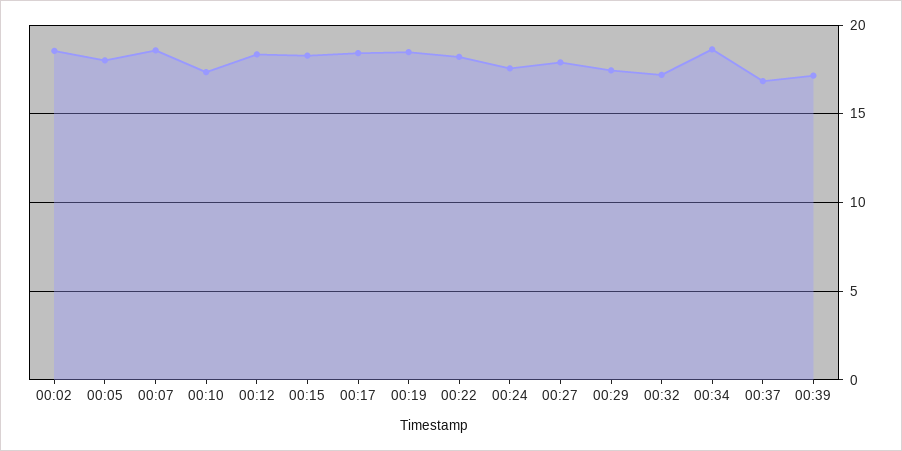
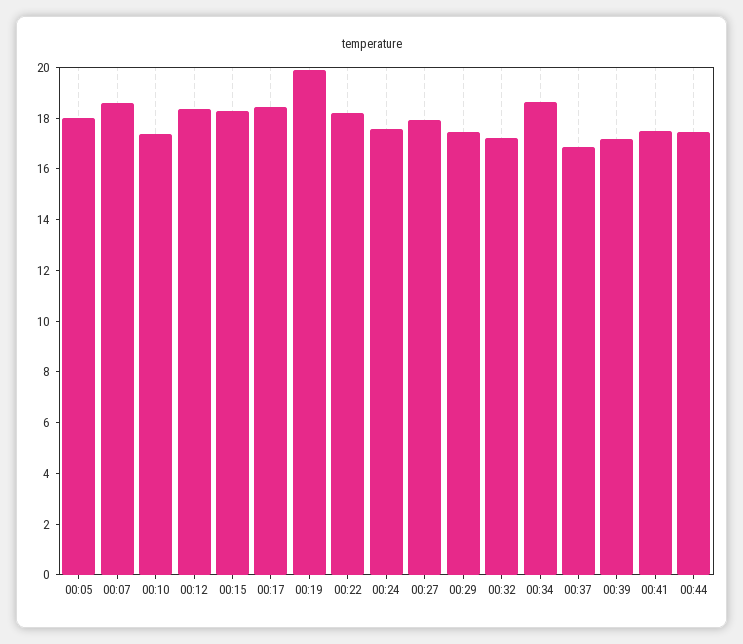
00:02: 18.5 -> none
00:19: 18.5 -> 20
00:41: none -> 17.5
00:44: none -> 17.5

